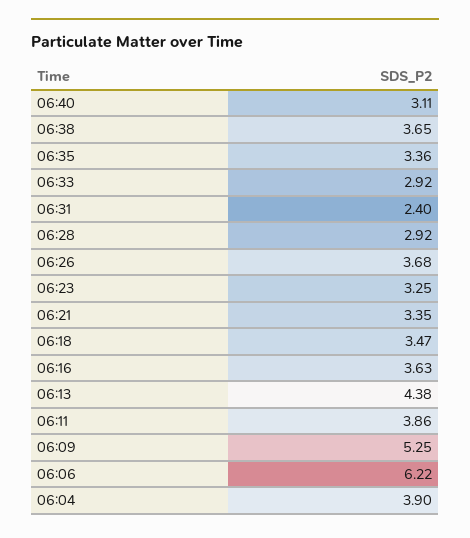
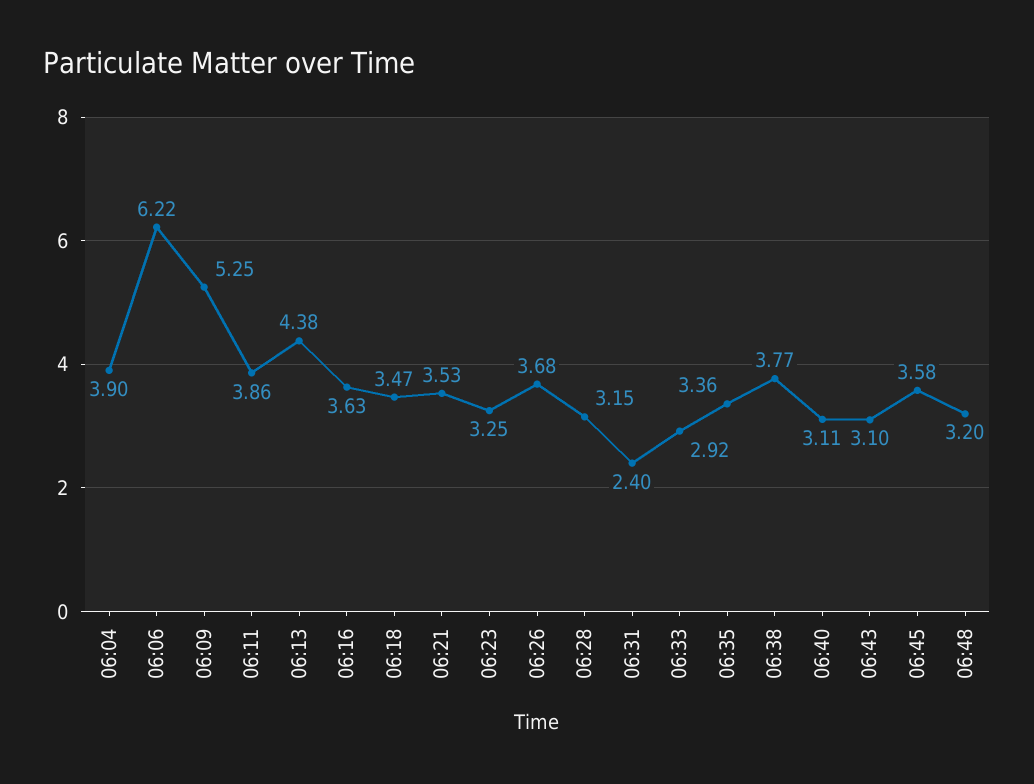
06:38: 3.65 -> 3.77
06:28: 2.92 -> 3.15
06:21: 3.35 -> 3.53
06:43: none -> 3.1
06:45: none -> 3.58
06:48: none -> 3.2

